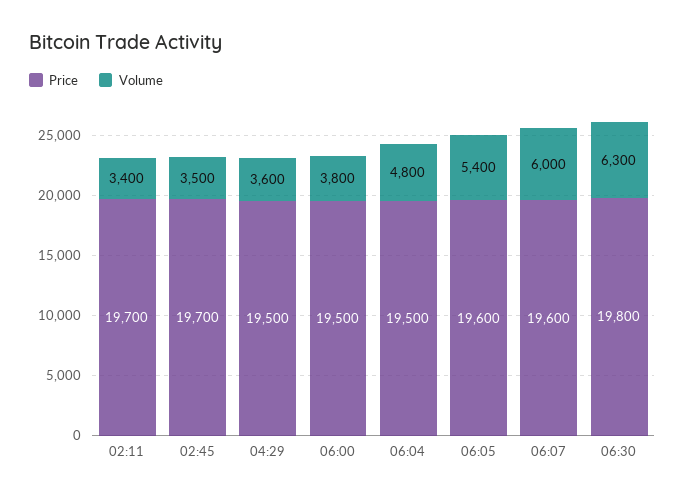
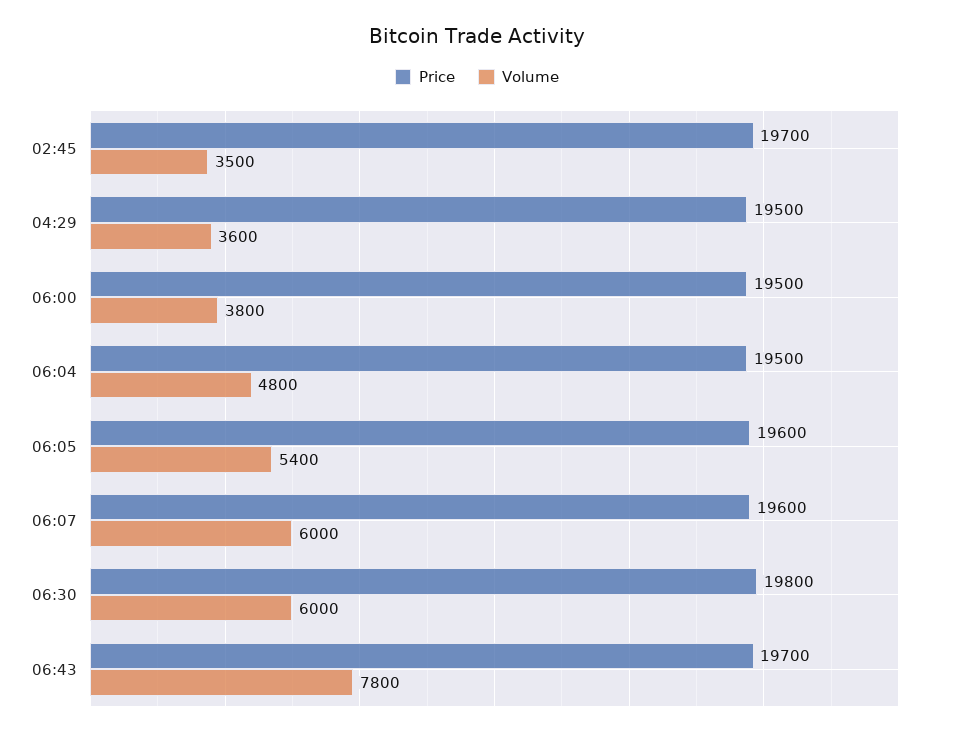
Price, 02:11: 19700 -> none
Volume, 02:11: 3400 -> none
Volume, 06:30: 6300 -> 6000
Price, 06:43: none -> 19700
Volume, 06:43: none -> 7800

